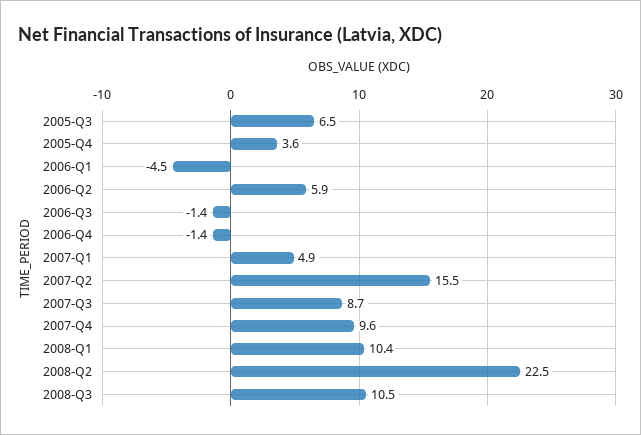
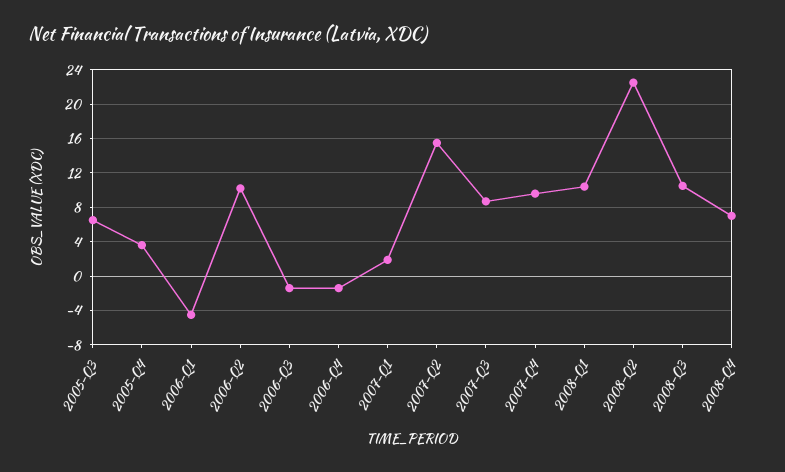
2006-Q2: 5.9 -> 10
2007-Q1: 4.9 -> 2
2008-Q4: none -> 7

